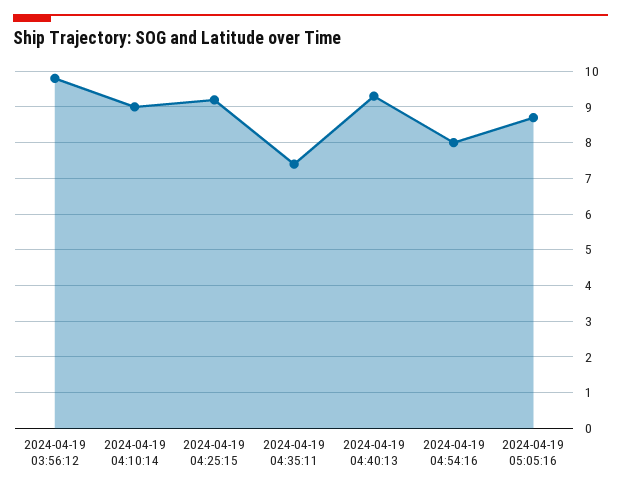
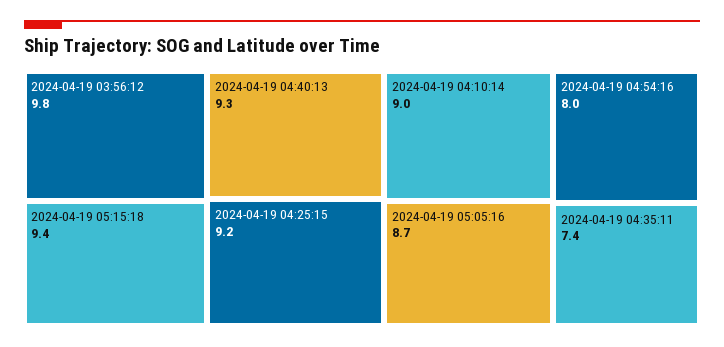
2024-04-19 05:15:18: none -> 9.4

